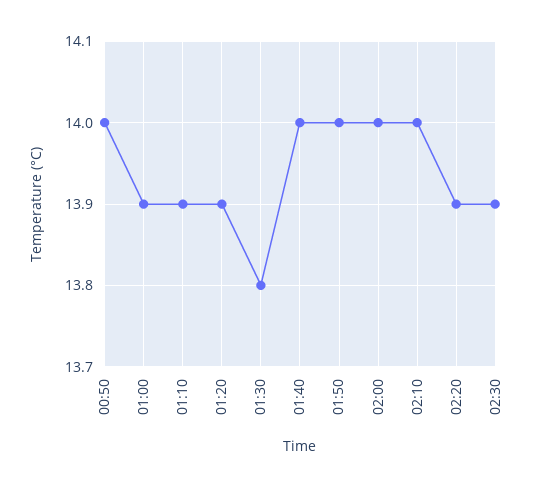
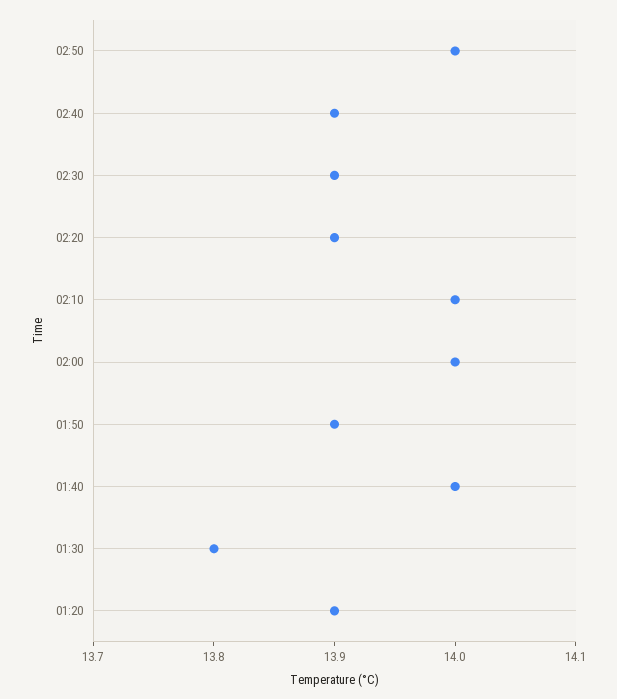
00:50: 14 -> none
01:00: 13.9 -> none
01:10: 13.9 -> none
01:50: 14 -> 13.9
02:50: none -> 14
02:40: none -> 13.9

